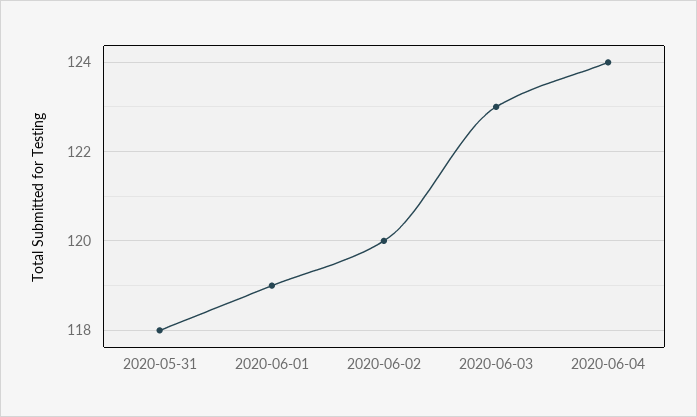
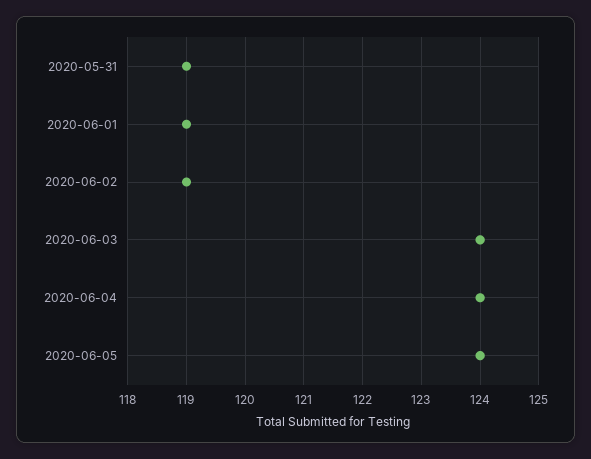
2020-05-31: 118 -> 119
2020-06-02: 120 -> 119
2020-06-03: 123 -> 124
2020-06-05: none -> 124

